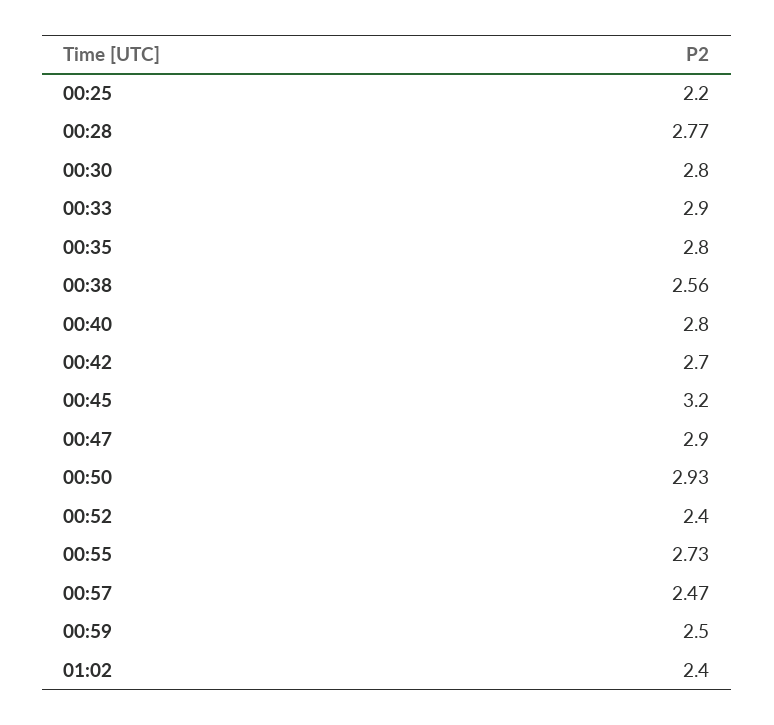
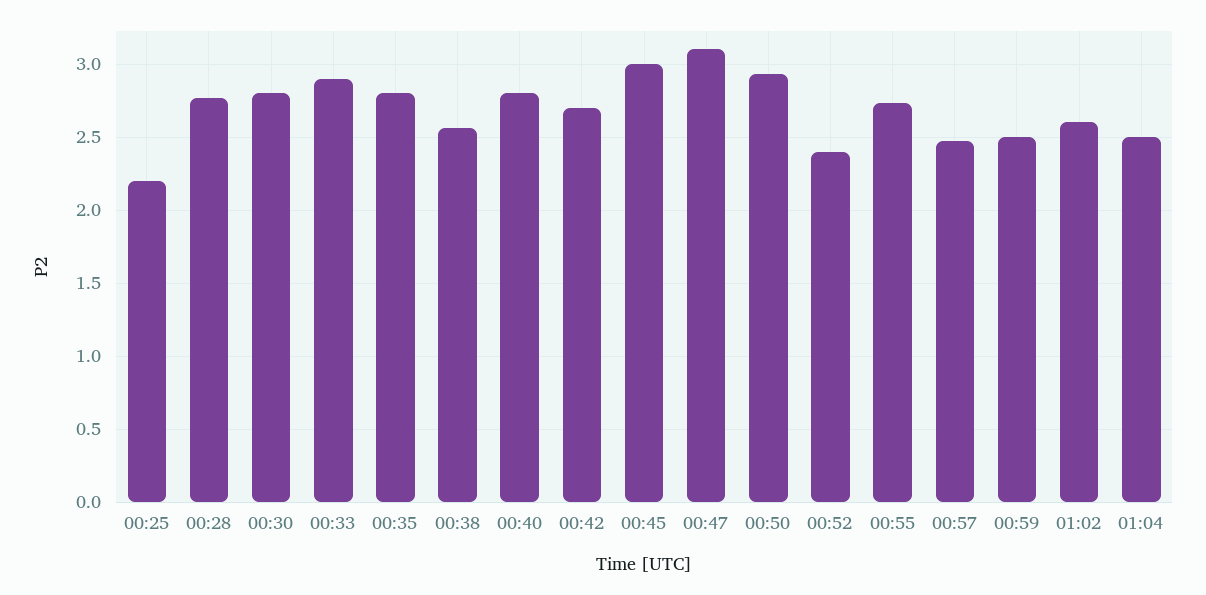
00:45: 3.2 -> 3
00:47: 2.9 -> 3.1
01:02: 2.4 -> 2.6
01:04: none -> 2.5

